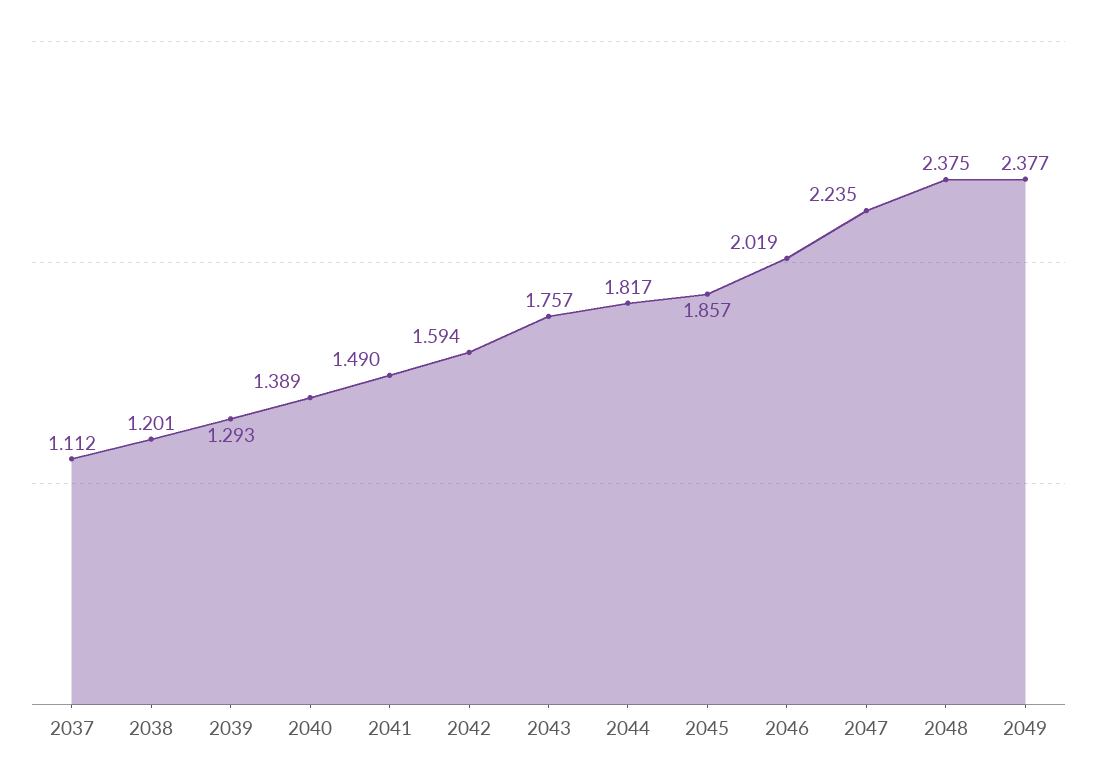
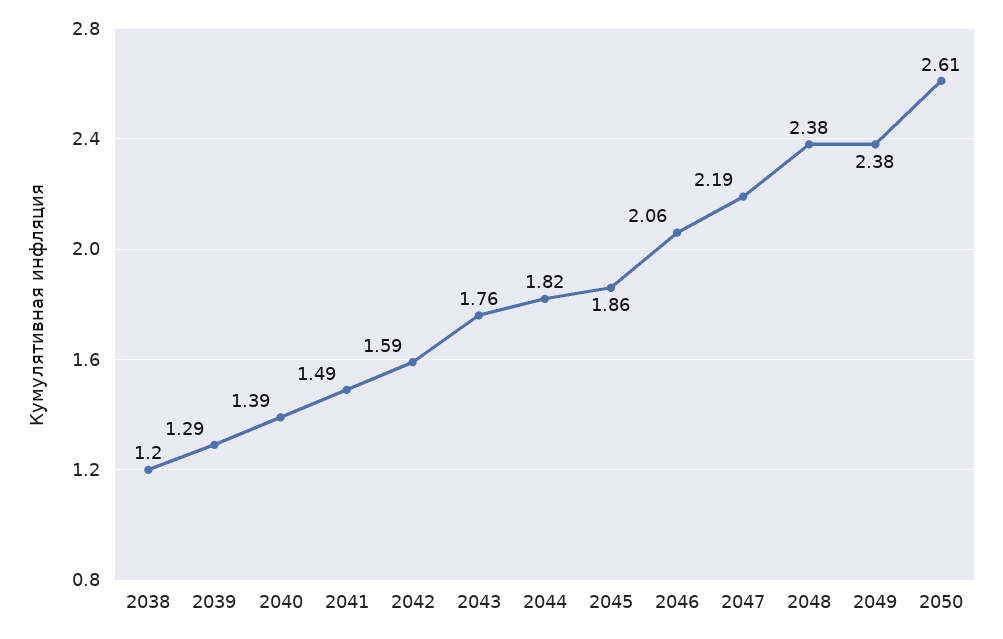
2037: 1.112 -> none
2046: 2.019 -> 2.06
2047: 2.235 -> 2.19
2050: none -> 2.61

